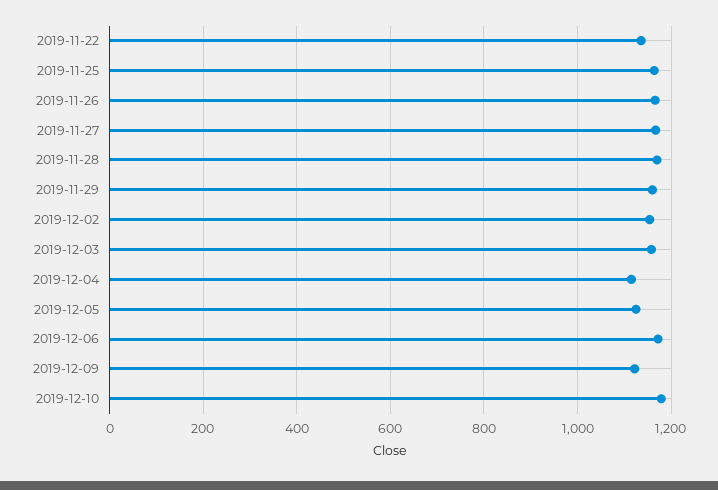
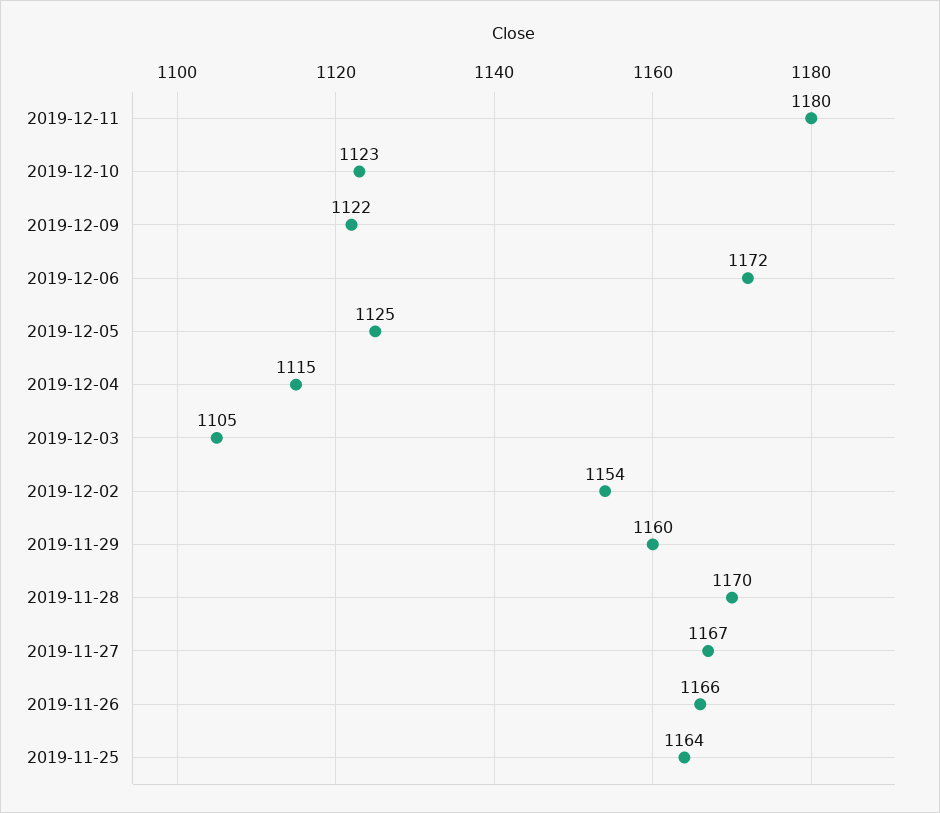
2019-11-22: 1140 -> none
2019-12-03: 1160 -> 1105
2019-12-10: 1180 -> 1123
2019-12-11: none -> 1180

